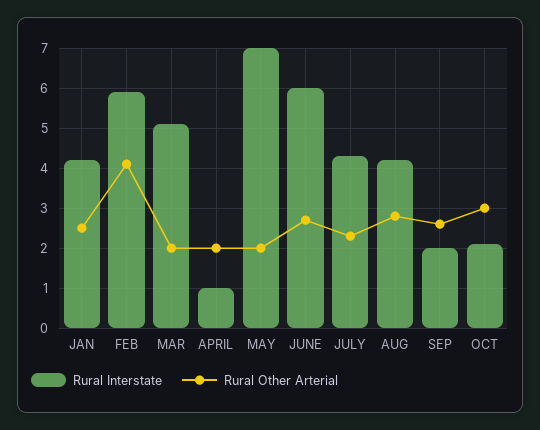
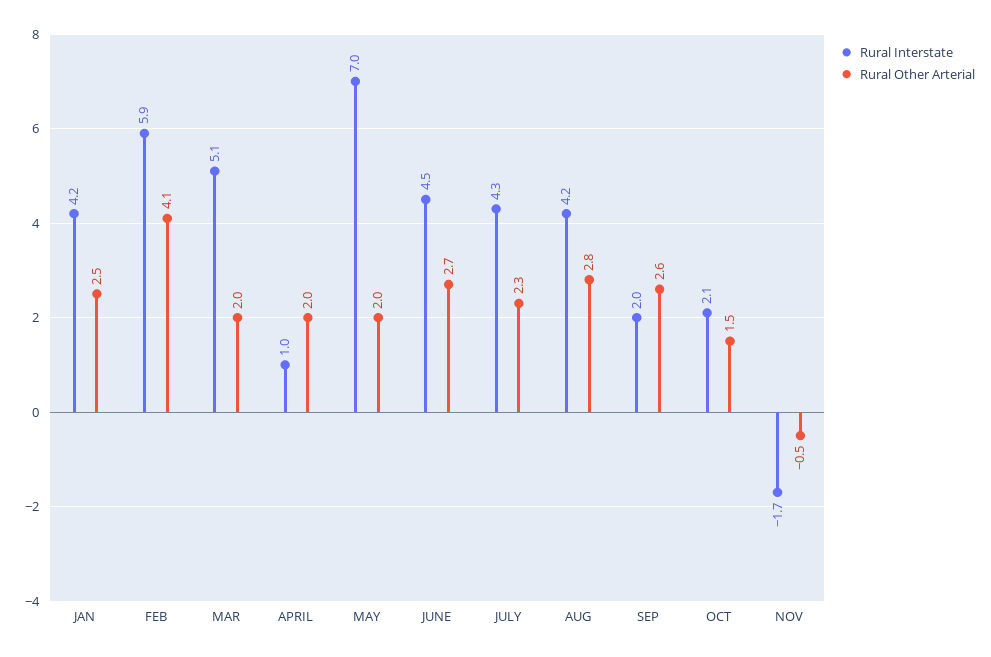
Rural Interstate, JUNE: 6 -> 4.5
Rural Other Arterial, OCT: 3 -> 1.5
Rural Interstate, NOV: none -> -1.7
Rural Other Arterial, NOV: none -> -0.5

